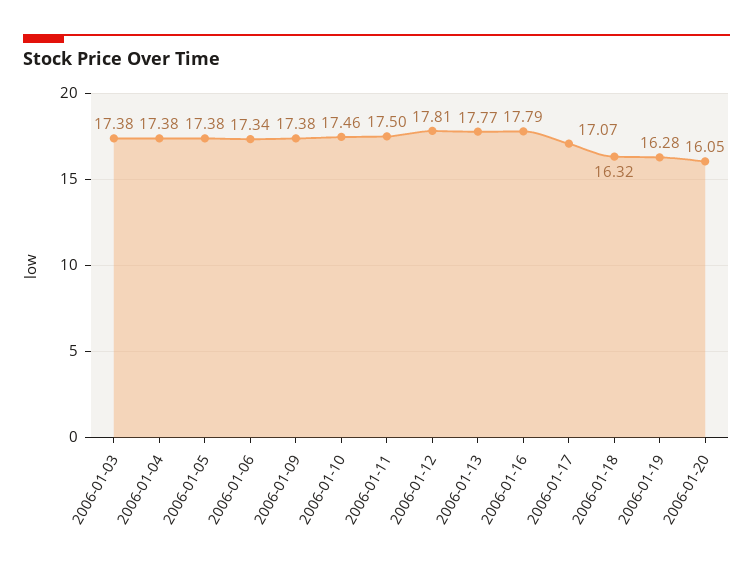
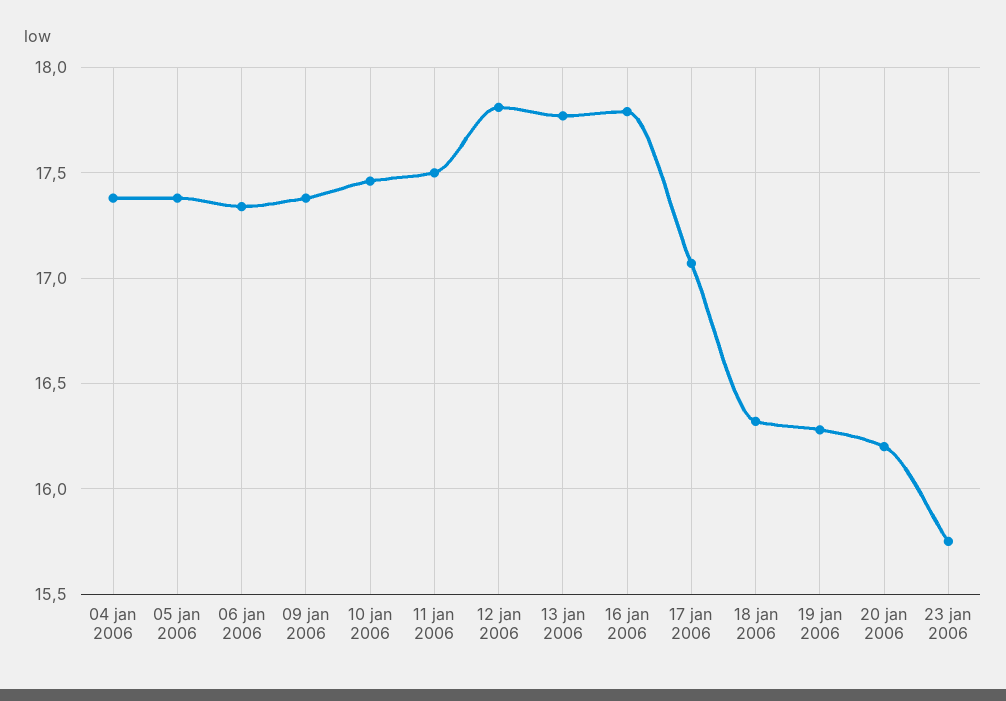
2006-01-03: 17.38 -> none
2006-01-20: 16.05 -> 16.2
23 jan 2006: none -> 15.75

